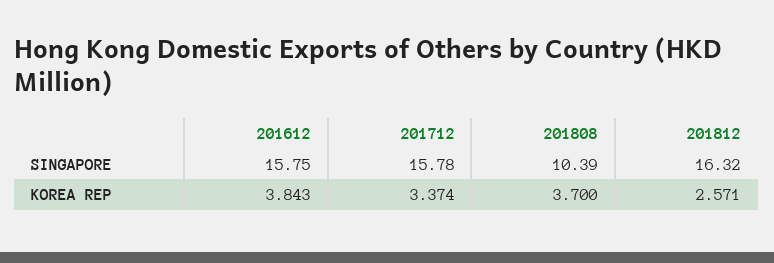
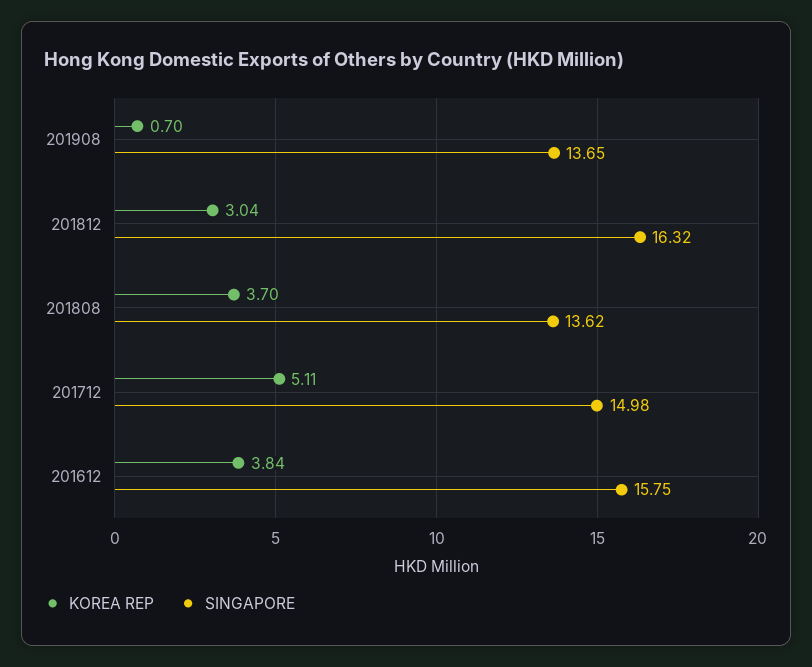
SINGAPORE, 201712: 15.78 -> 14.98
SINGAPORE, 201808: 10.39 -> 13.62
KOREA REP, 201712: 3.374 -> 5.11
KOREA REP, 201812: 2.571 -> 3.04
KOREA REP, 201908: none -> 0.7
SINGAPORE, 201908: none -> 13.65

